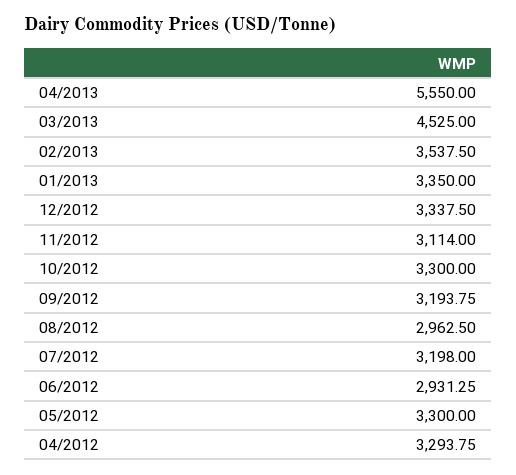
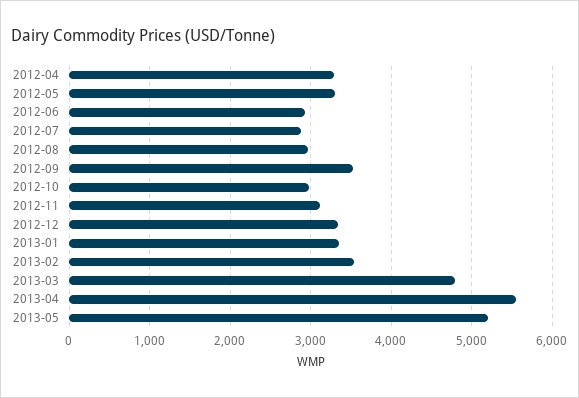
03/2013: 4525 -> 4800
10/2012: 3300 -> 3000
09/2012: 3193.75 -> 3500
07/2012: 3198 -> 2900
2013-05: none -> 5200

